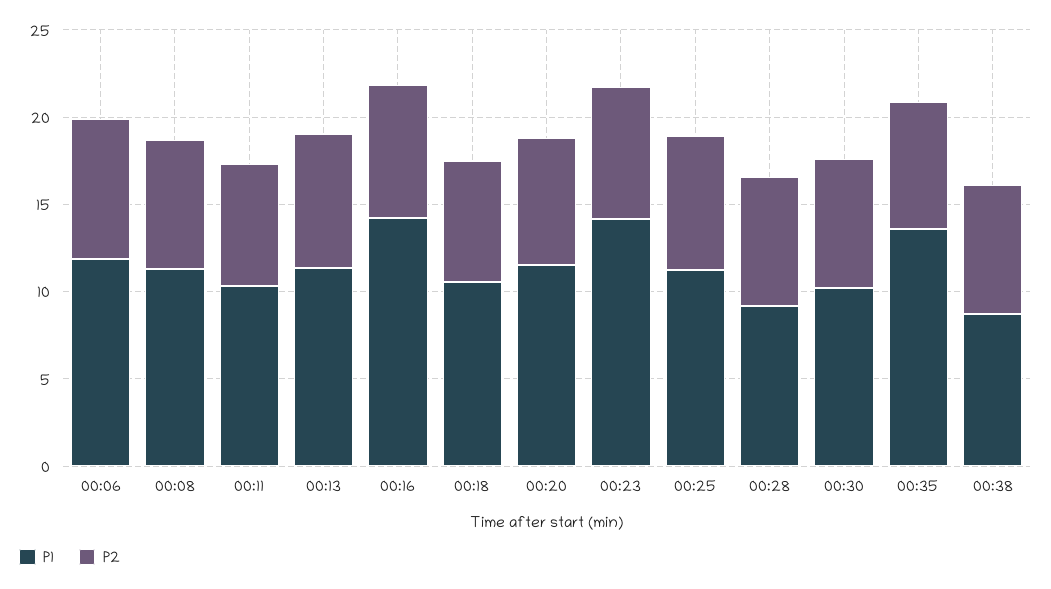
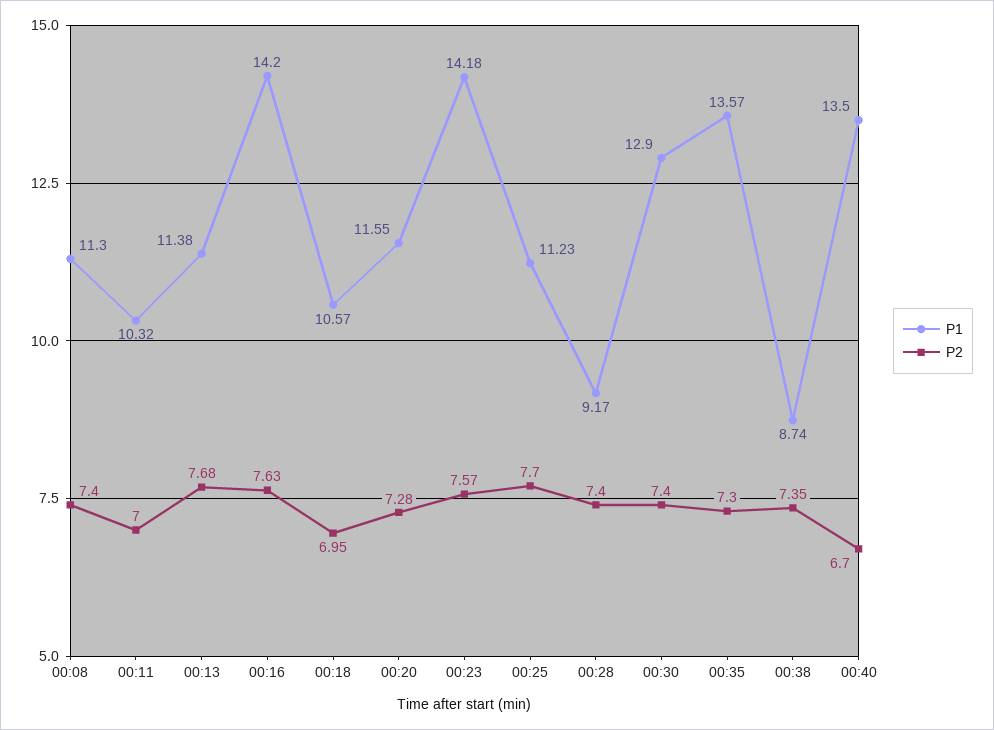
P1, 00:06: 12 -> none
P2, 00:06: 8 -> none
P1, 00:30: 10 -> 12.9
P1, 00:40: none -> 13.5
P2, 00:40: none -> 6.7

